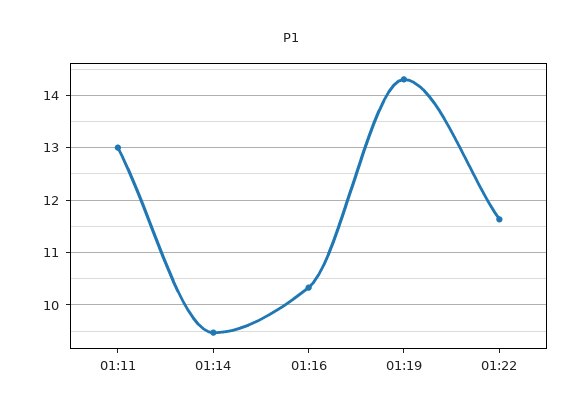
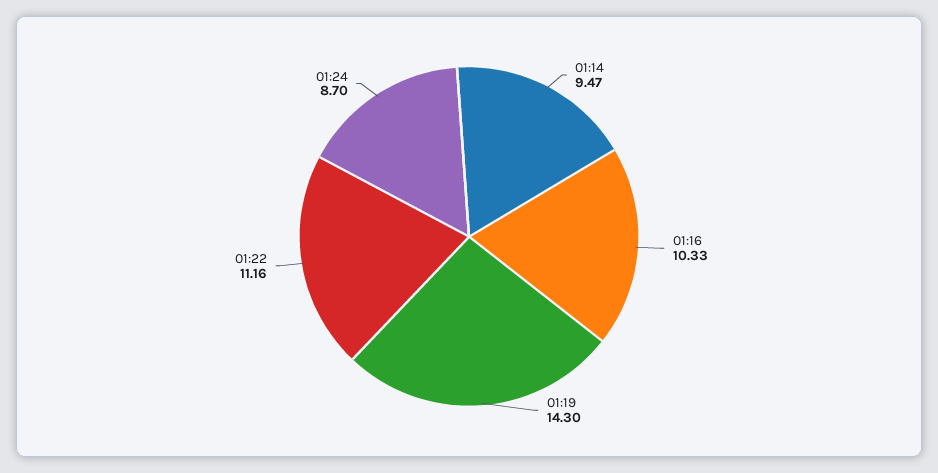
01:11: 13 -> none
01:22: 11.6 -> 11.16
01:24: none -> 8.7

